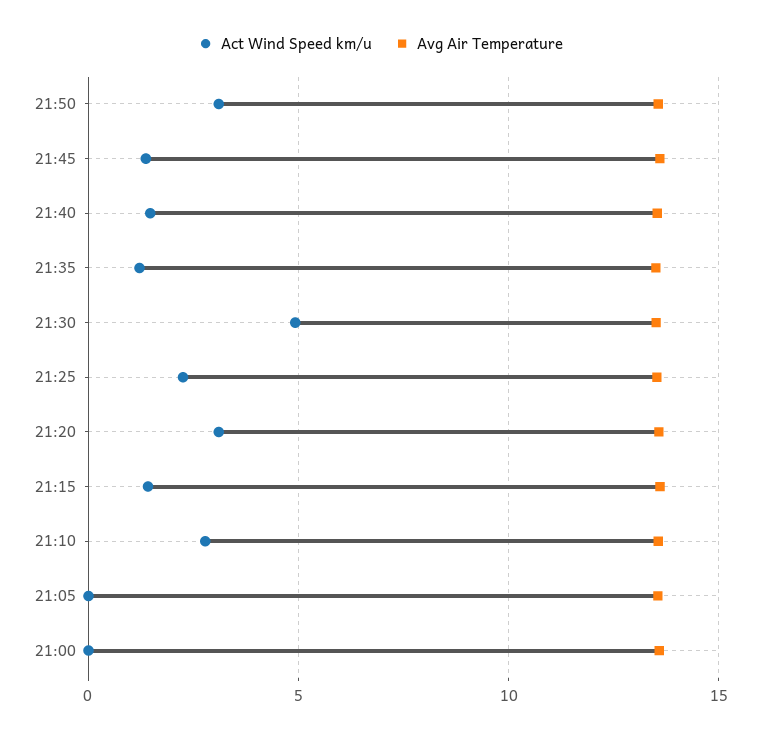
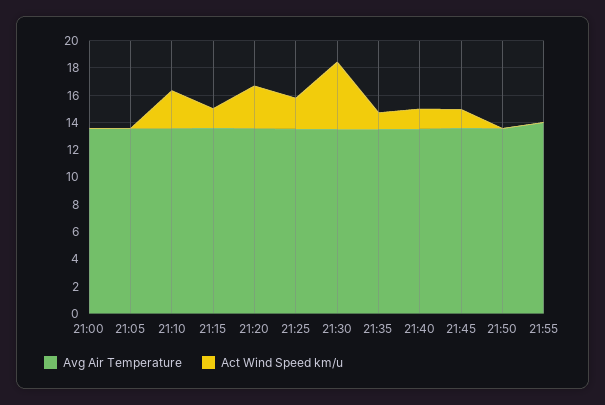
Act Wind Speed km/u, 21:50: 3 -> 0
Avg Air Temperature, 21:55: none -> 14
Act Wind Speed km/u, 21:55: none -> 0

